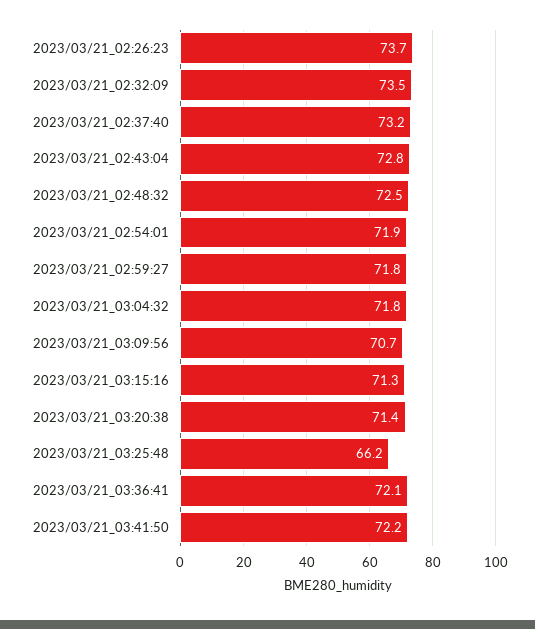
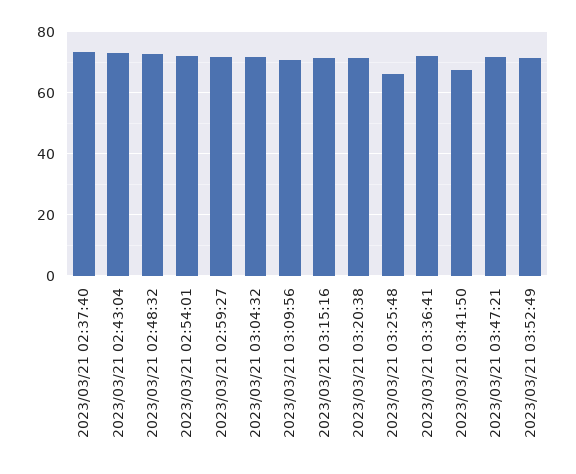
2023/03/21_02:26:23: 73.7 -> none
2023/03/21_02:32:09: 73.5 -> none
2023/03/21_03:41:50: 72.2 -> 68
2023/03/21 03:47:21: none -> 72
2023/03/21 03:52:49: none -> 72

